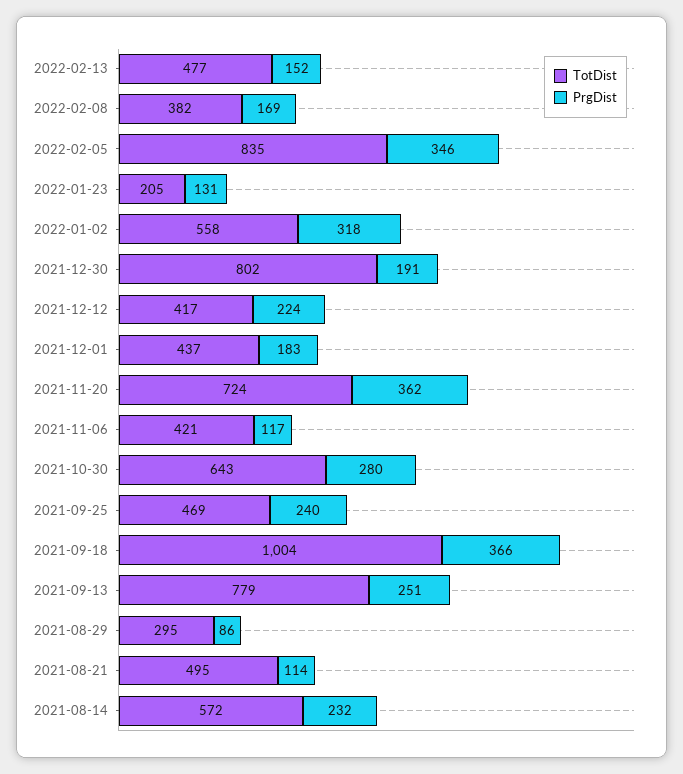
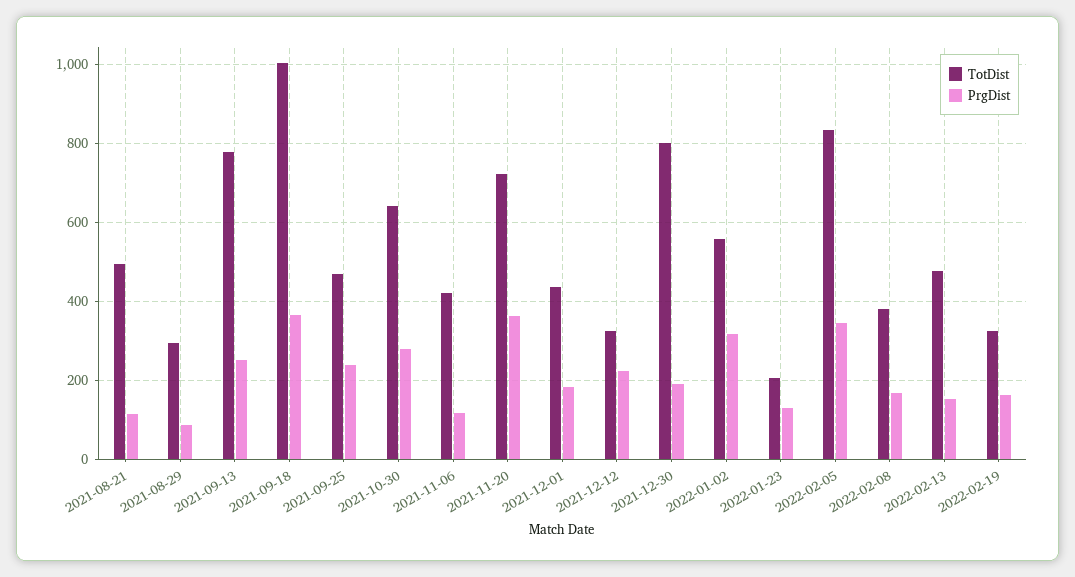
TotDist, 2021-12-12: 417 -> 320
TotDist, 2021-08-14: 572 -> none
PrgDist, 2021-08-14: 232 -> none
TotDist, 2022-02-19: none -> 320
PrgDist, 2022-02-19: none -> 160

